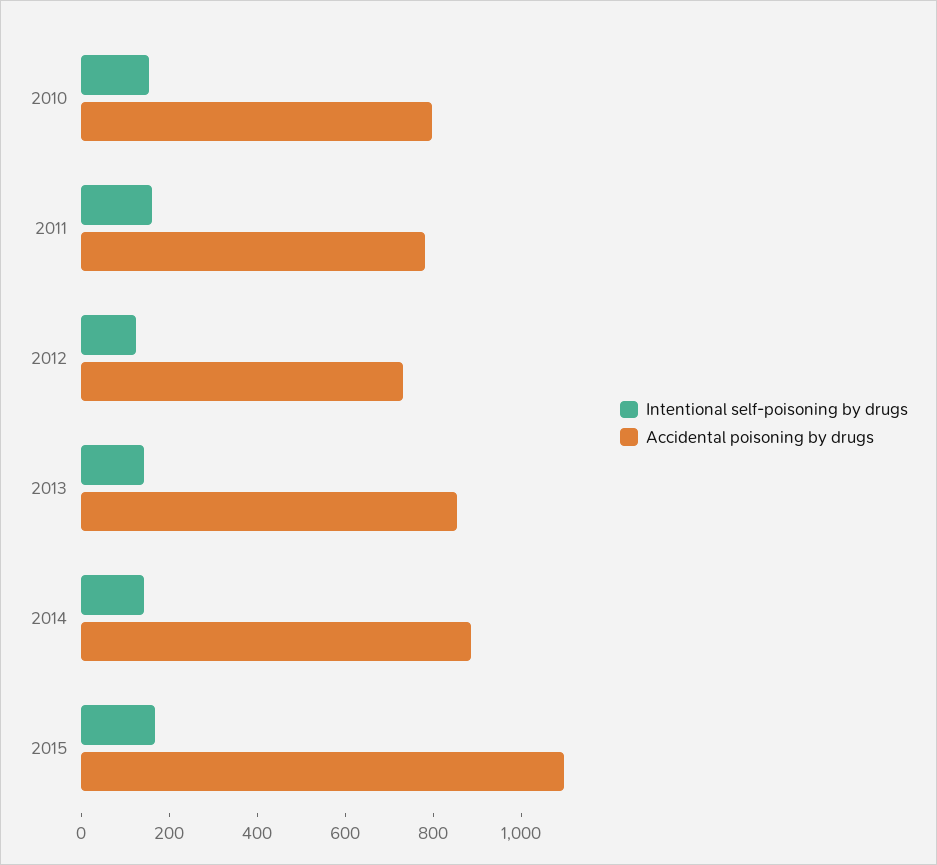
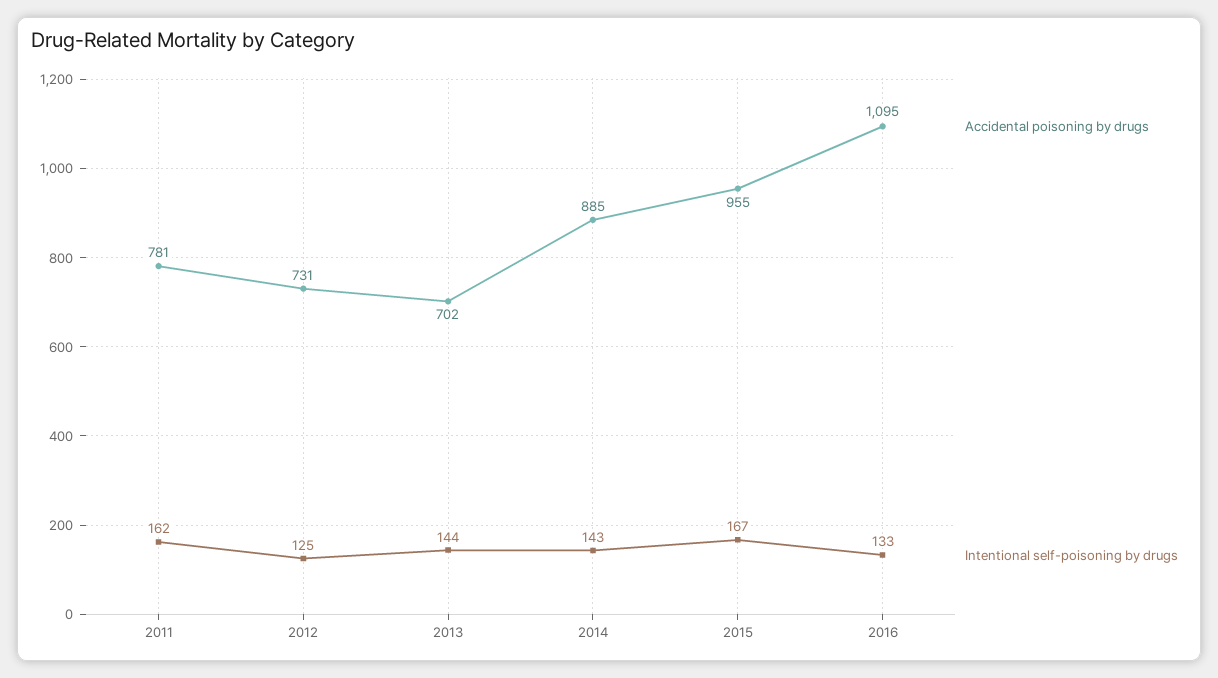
Intentional self-poisoning by drugs, 2010: 150 -> none
Accidental poisoning by drugs, 2010: 800 -> none
Accidental poisoning by drugs, 2013: 850 -> 702
Accidental poisoning by drugs, 2015: 1100 -> 955
Accidental poisoning by drugs, 2016: none -> 1095
Intentional self-poisoning by drugs, 2016: none -> 133

